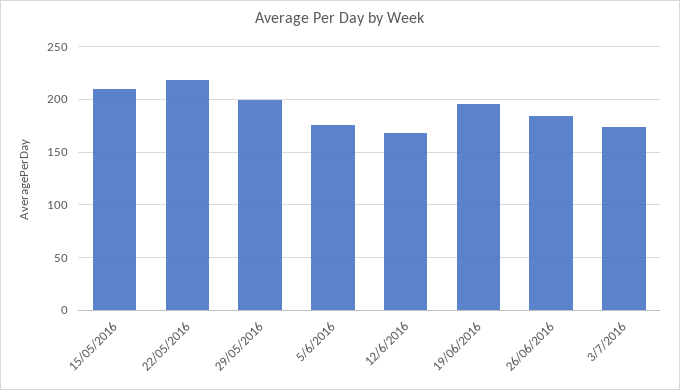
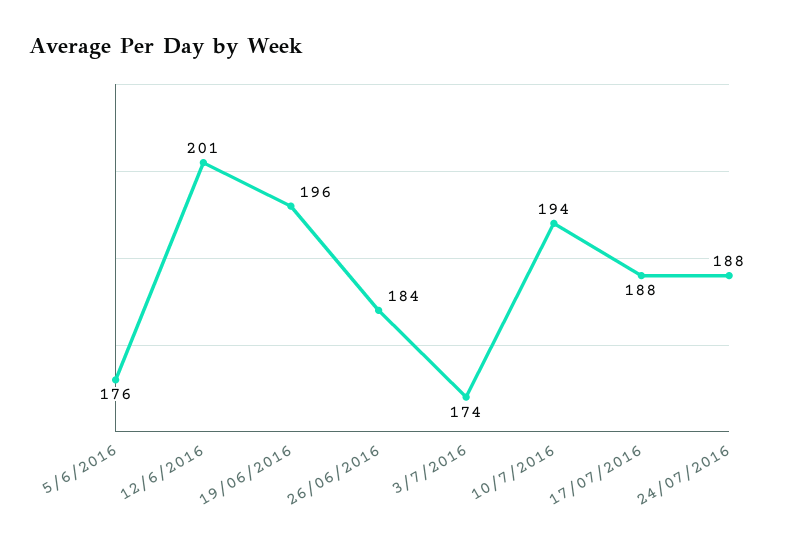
15/05/2016: 210 -> none
22/05/2016: 220 -> none
29/05/2016: 200 -> none
12/6/2016: 170 -> 201
10/7/2016: none -> 194
17/07/2016: none -> 188
24/07/2016: none -> 188

